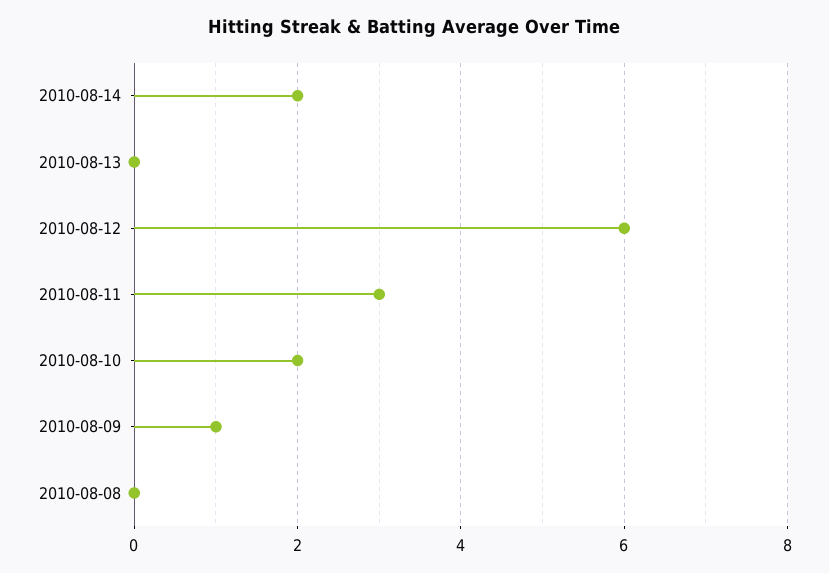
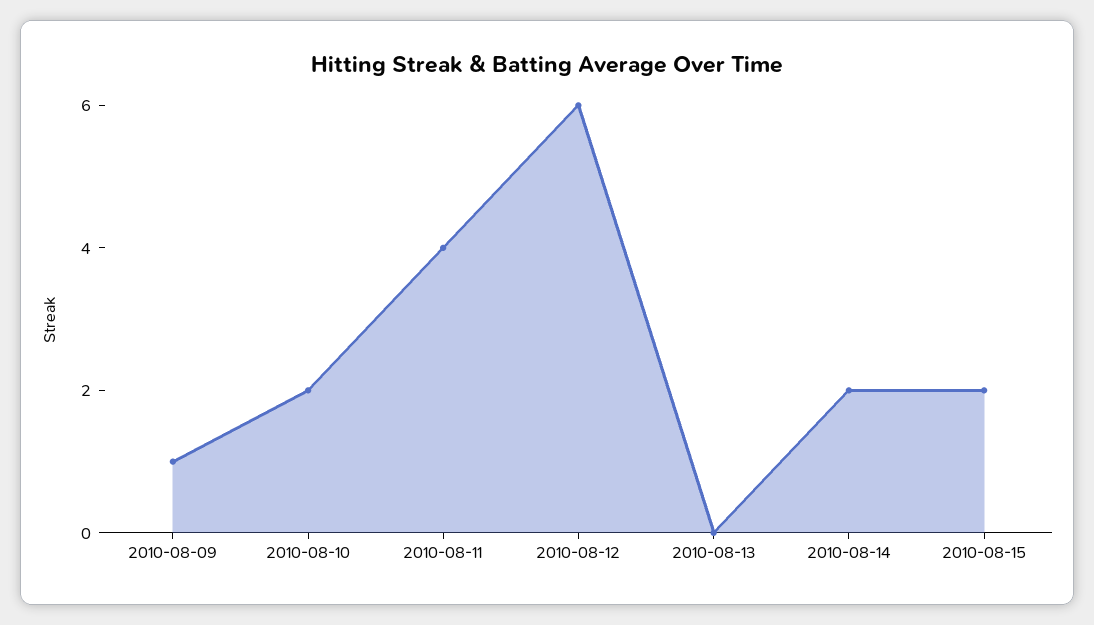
2010-08-11: 3 -> 4
2010-08-08: 0 -> none
2010-08-15: none -> 2

